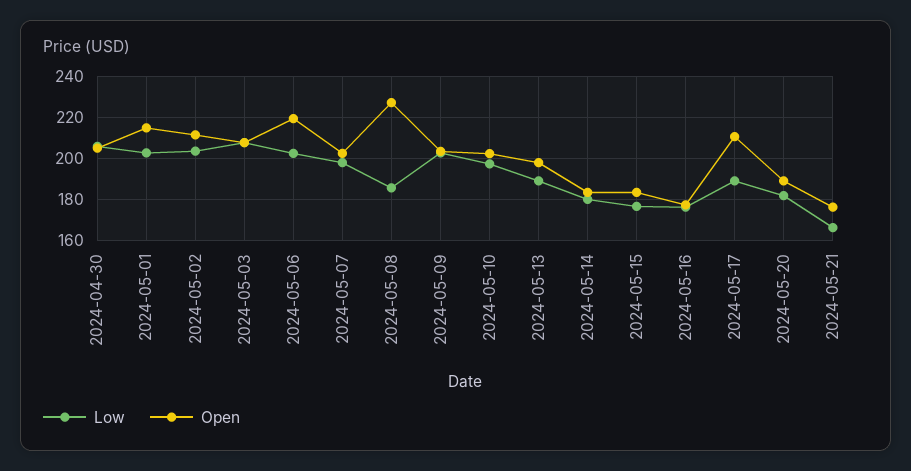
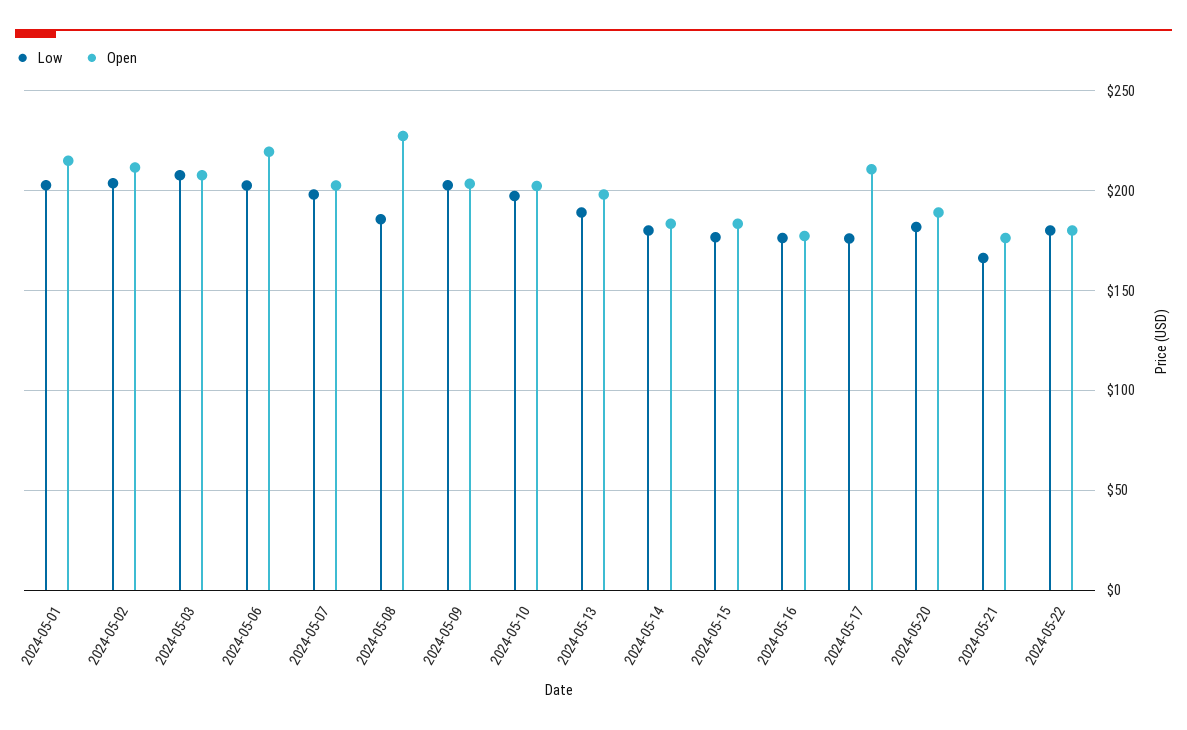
Low, 2024-04-30: 205 -> none
Open, 2024-04-30: 205 -> none
Low, 2024-05-17: 190 -> 175
Low, 2024-05-22: none -> 180
Open, 2024-05-22: none -> 180

